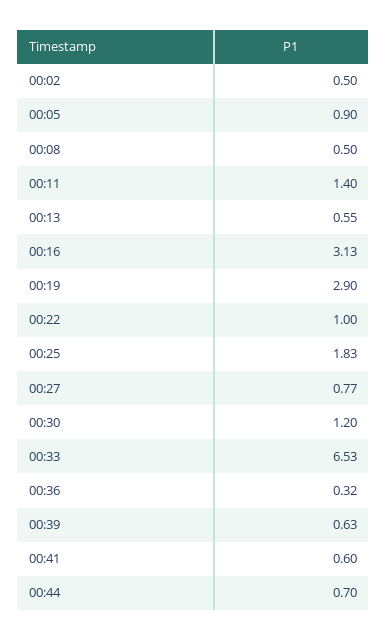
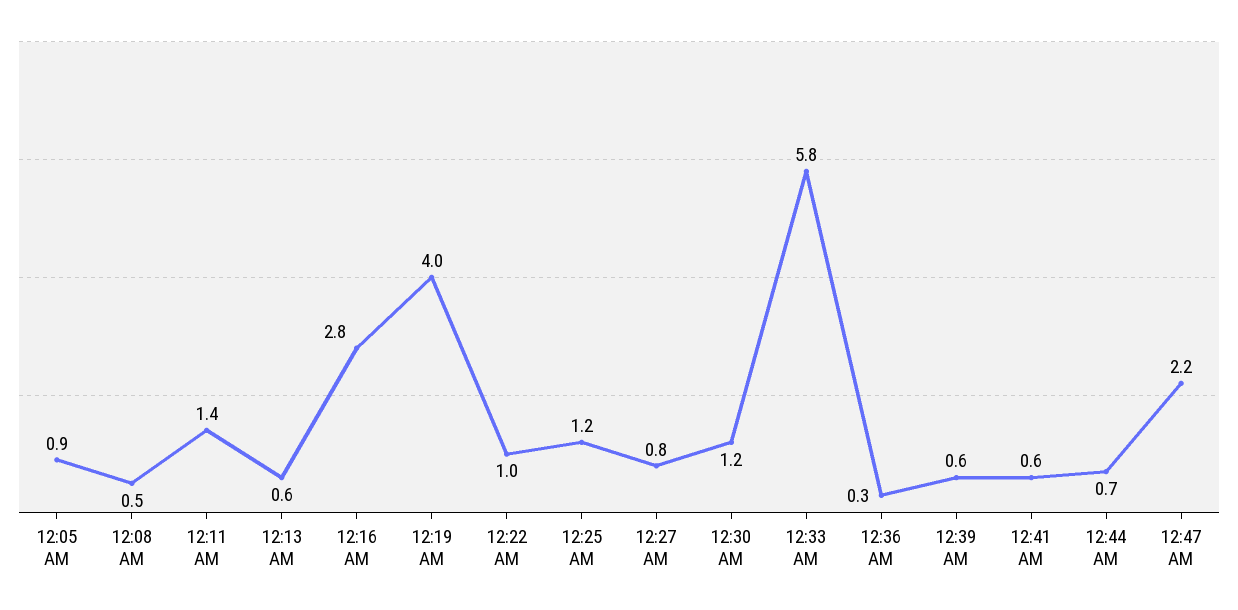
00:02: 0.5 -> none
00:16: 3.13 -> 2.8
00:19: 2.9 -> 4
00:25: 1.83 -> 1.2
00:33: 6.53 -> 5.8
12:47 AM: none -> 2.2

